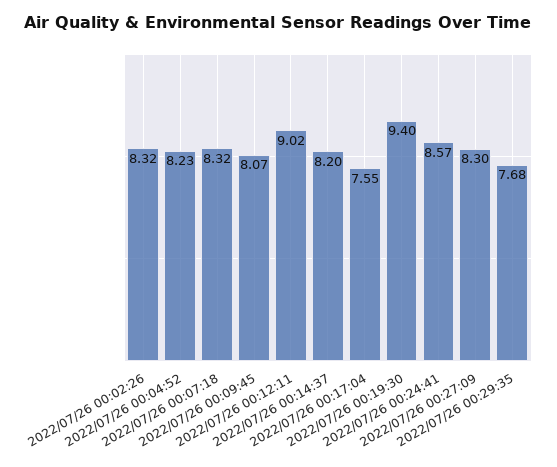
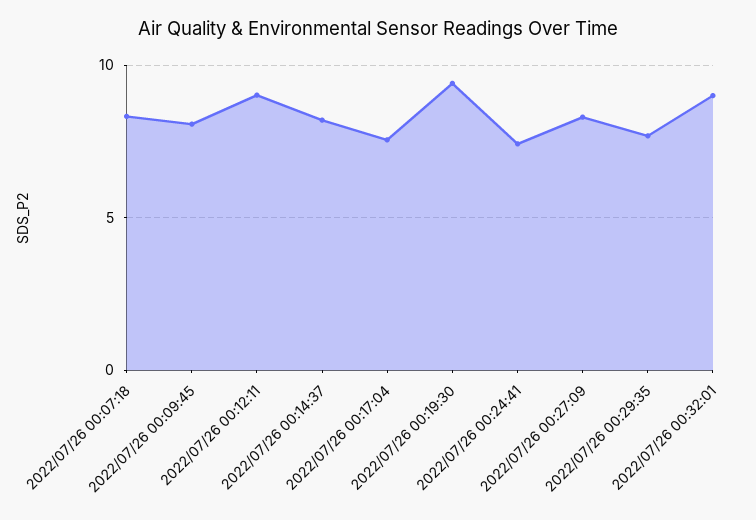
2022/07/26 00:02:26: 8.32 -> none
2022/07/26 00:04:52: 8.23 -> none
2022/07/26 00:24:41: 8.57 -> 7.5
2022/07/26 00:32:01: none -> 9

